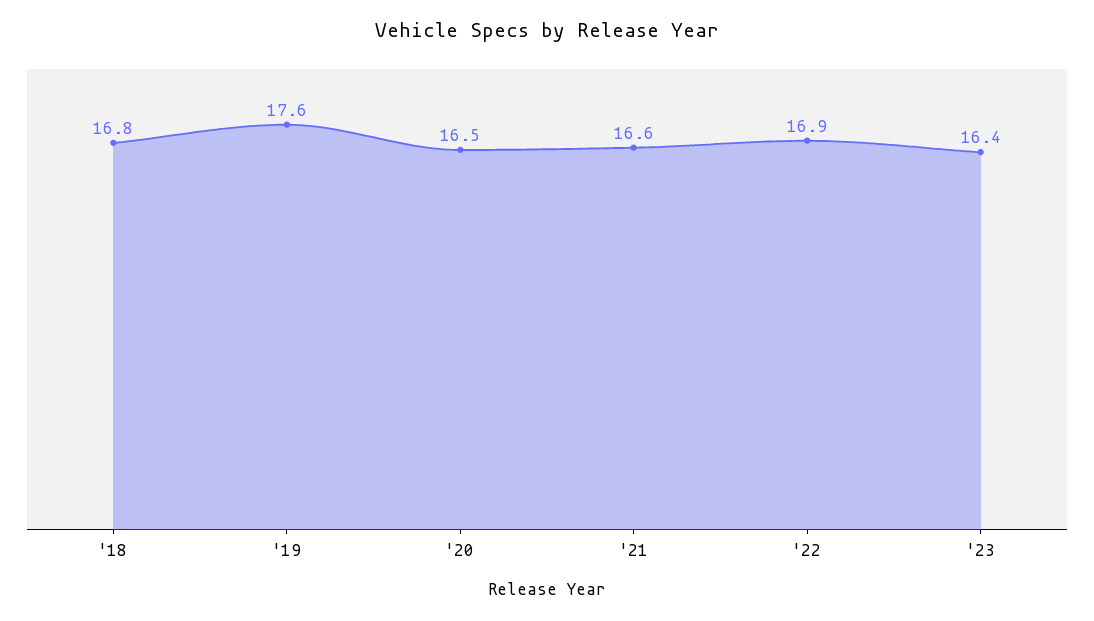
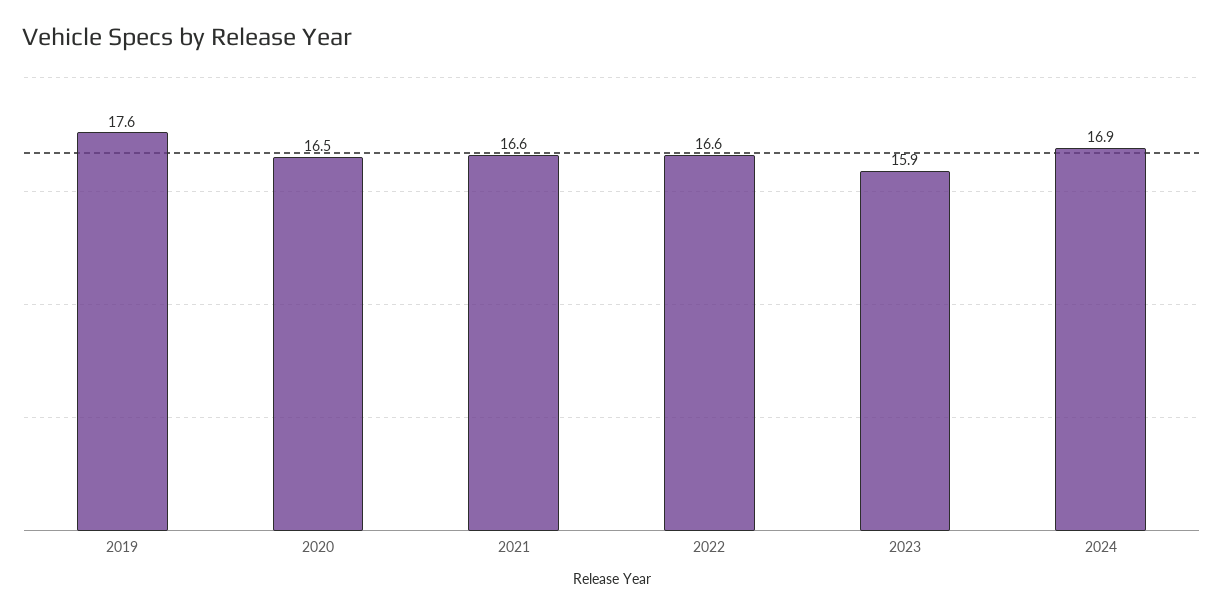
'18: 16.8 -> none
'22: 16.9 -> 16.6
'23: 16.4 -> 15.9
2024: none -> 16.9

